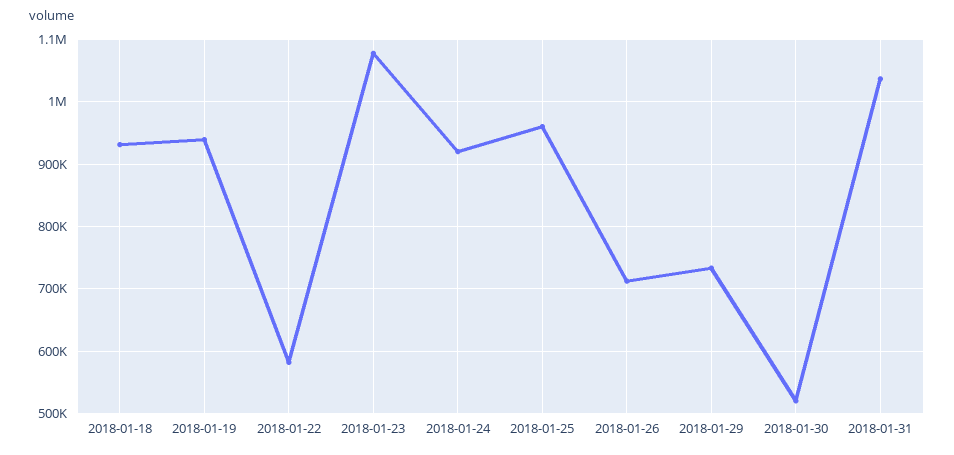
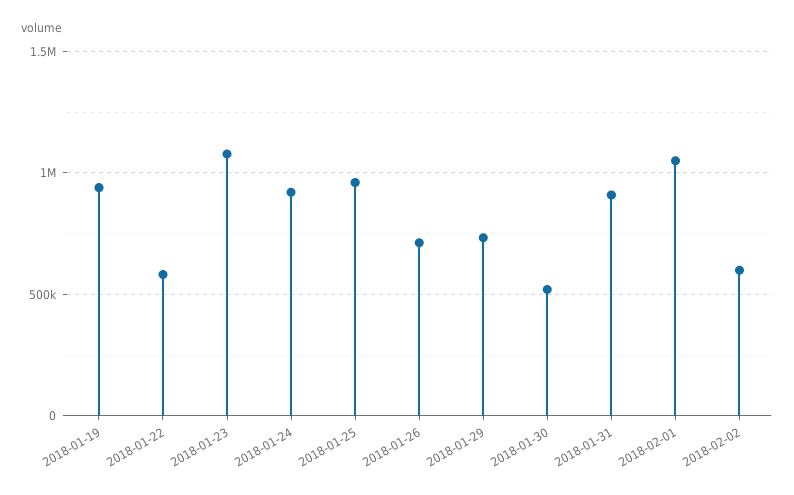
2018-01-18: 930000 -> none
2018-01-31: 1040000 -> 900000
2018-02-01: none -> 1050000
2018-02-02: none -> 600000

